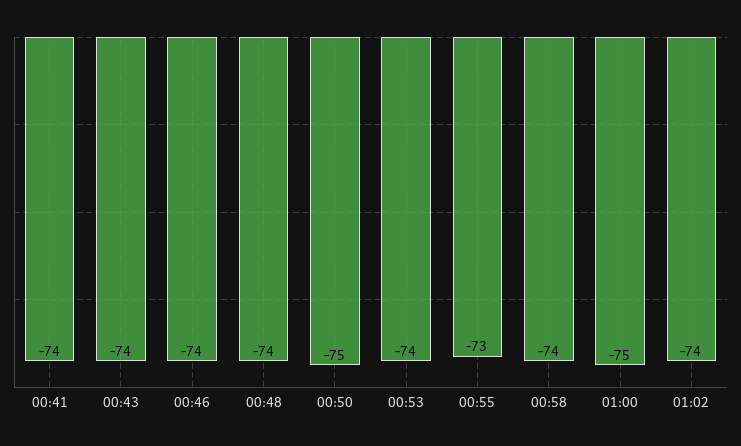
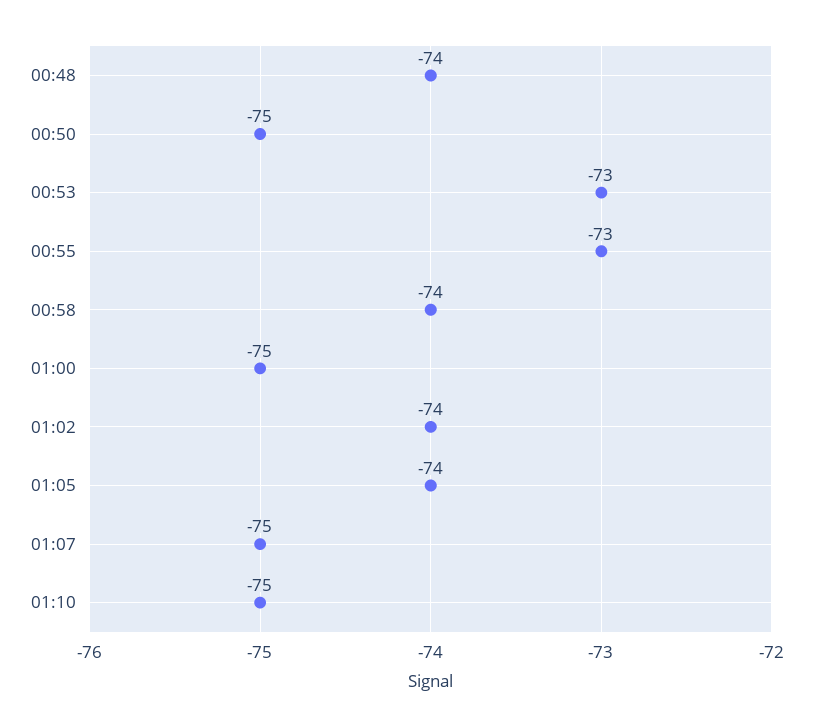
00:41: -74 -> none
00:43: -74 -> none
00:46: -74 -> none
00:53: -74 -> -73
01:05: none -> -74
01:07: none -> -75
01:10: none -> -75

